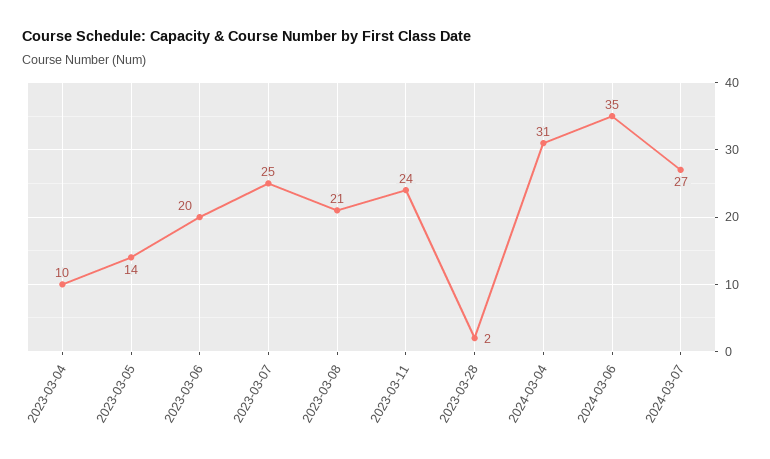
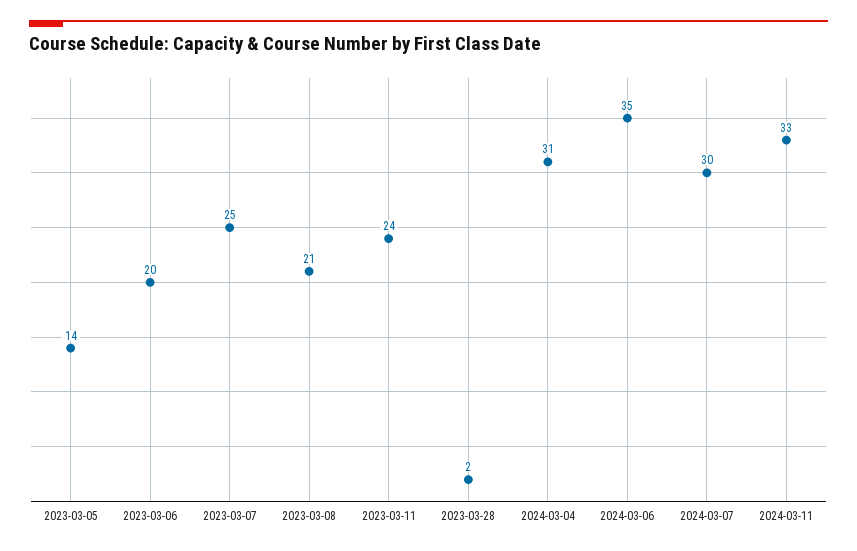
2023-03-04: 10 -> none
2024-03-07: 27 -> 30
2024-03-11: none -> 33

